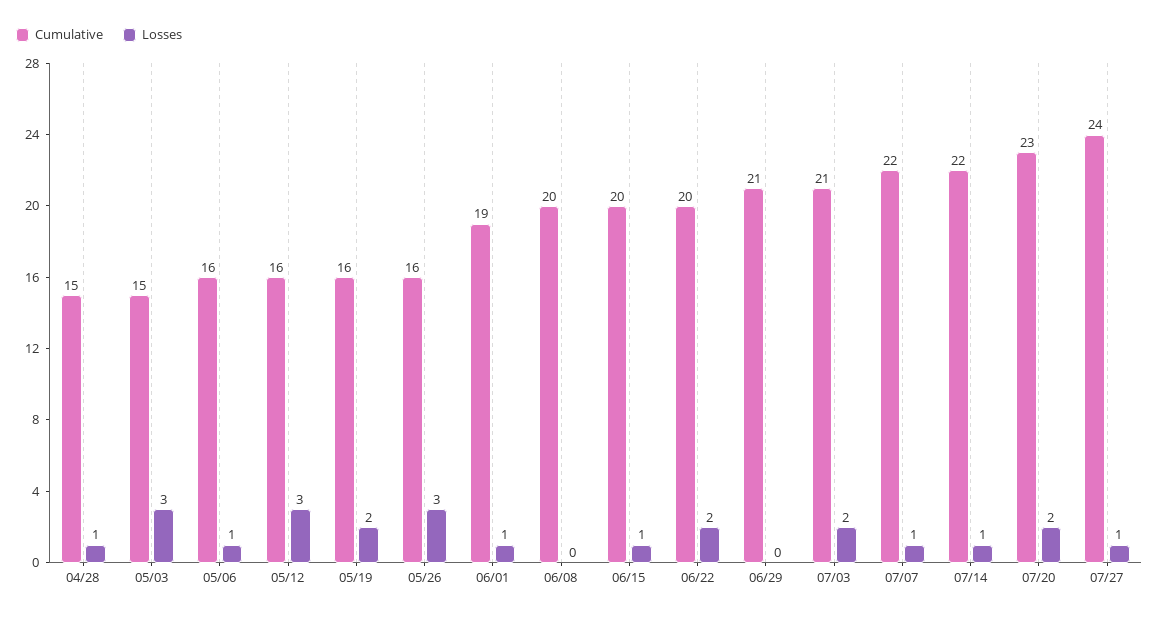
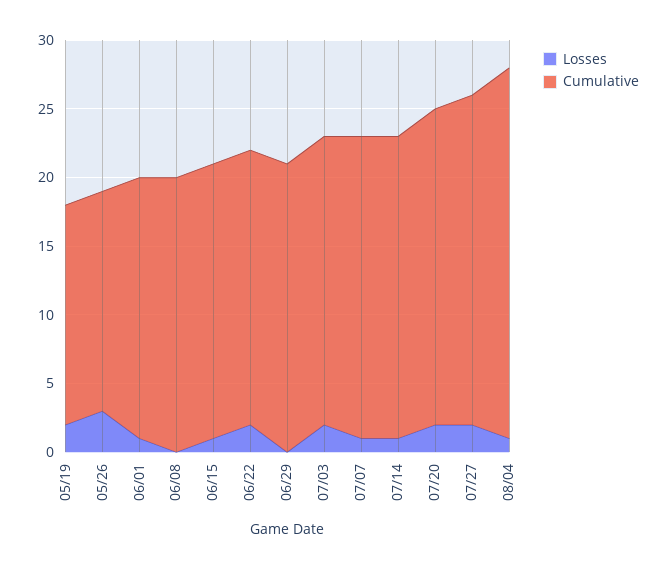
Cumulative, 04/28: 15 -> none
Losses, 04/28: 1 -> none
Cumulative, 05/03: 15 -> none
Losses, 05/03: 3 -> none
Cumulative, 05/06: 16 -> none
Losses, 05/06: 1 -> none
Cumulative, 05/12: 16 -> none
Losses, 05/12: 3 -> none
Losses, 07/27: 1 -> 2
Losses, 08/04: none -> 1
Cumulative, 08/04: none -> 27

